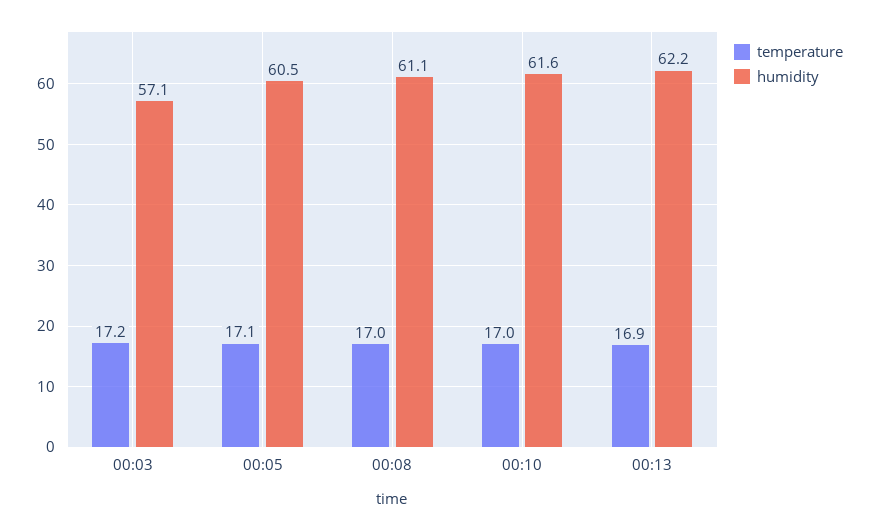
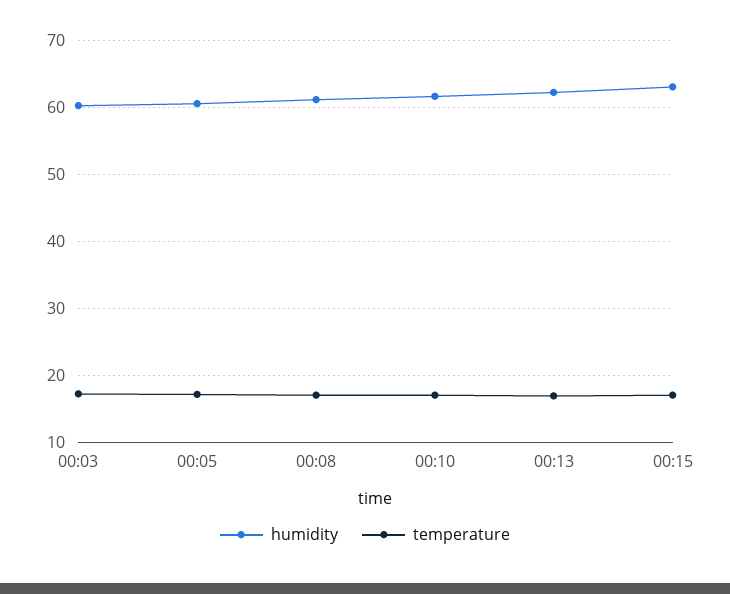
humidity, 00:03: 57.1 -> 60
humidity, 00:15: none -> 63
temperature, 00:15: none -> 17

